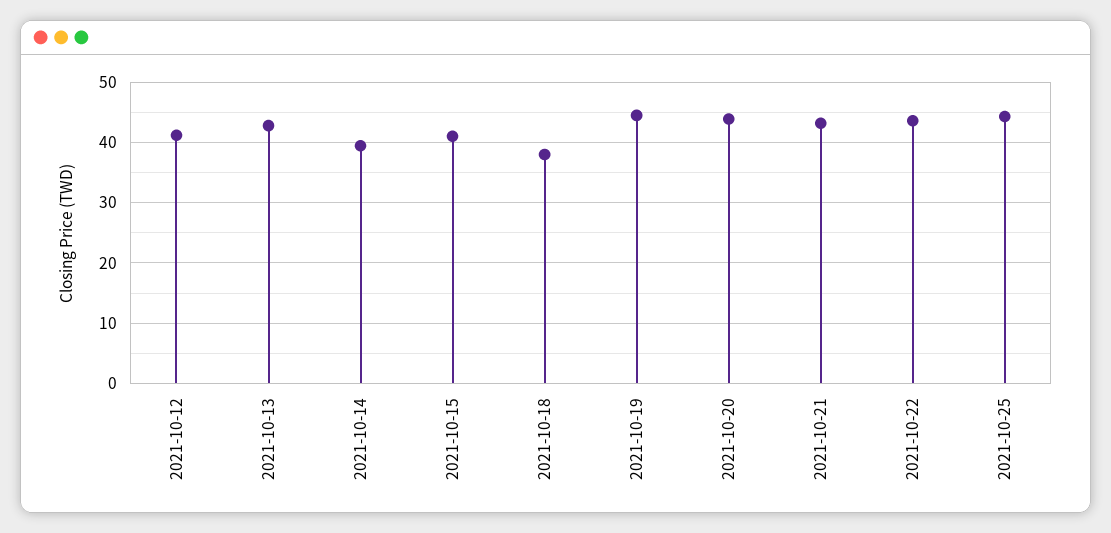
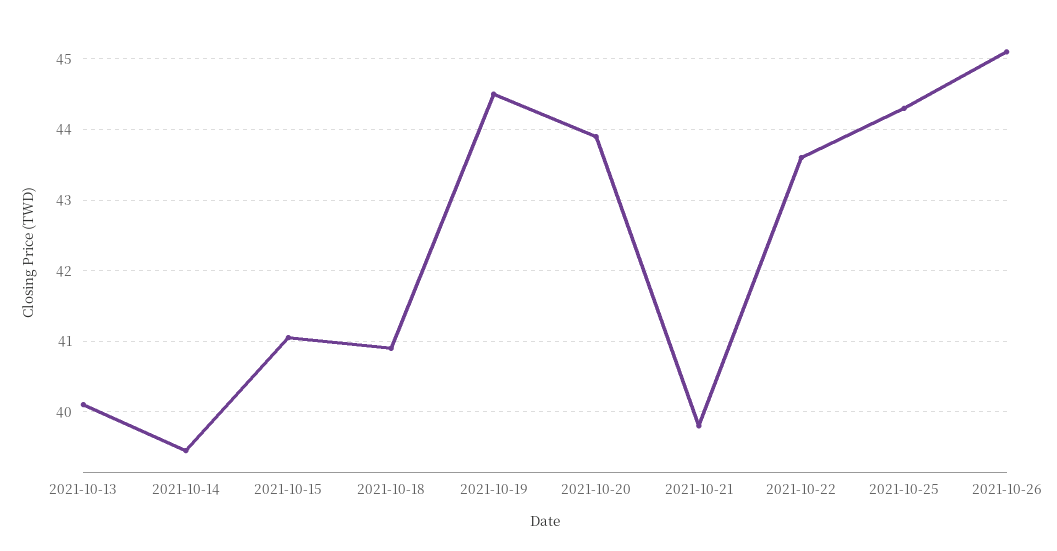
2021-10-12: 41 -> none
2021-10-13: 43 -> 40.1
2021-10-18: 38 -> 40.9
2021-10-21: 43 -> 39.8
2021-10-26: none -> 45.1

